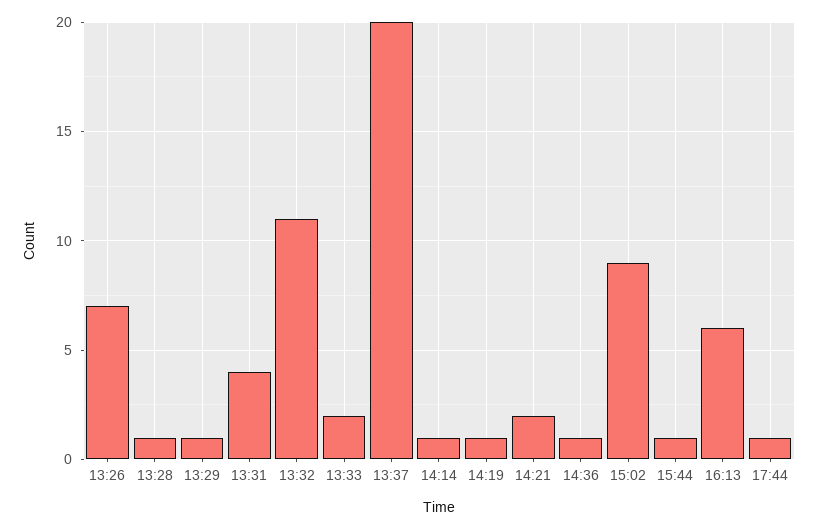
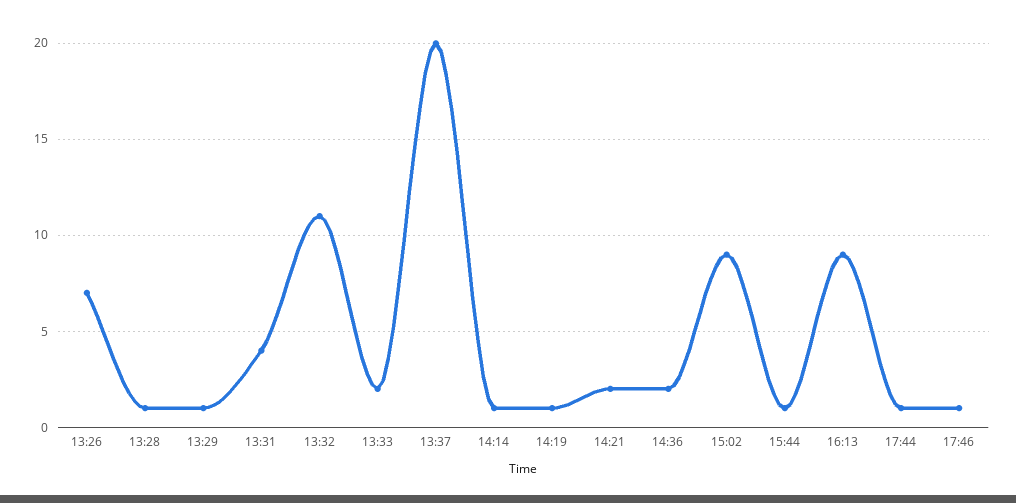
14:36: 1 -> 2
16:13: 6 -> 9
17:46: none -> 1

